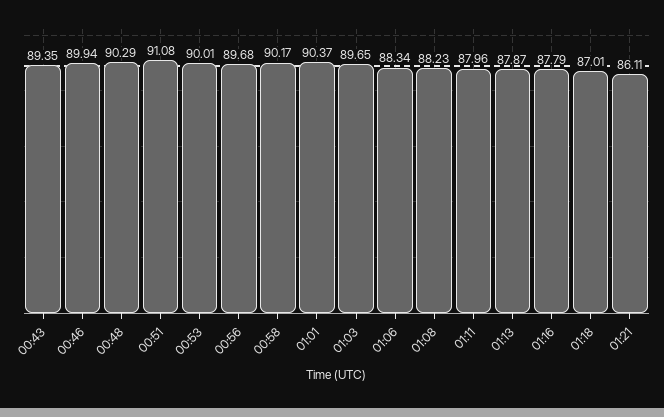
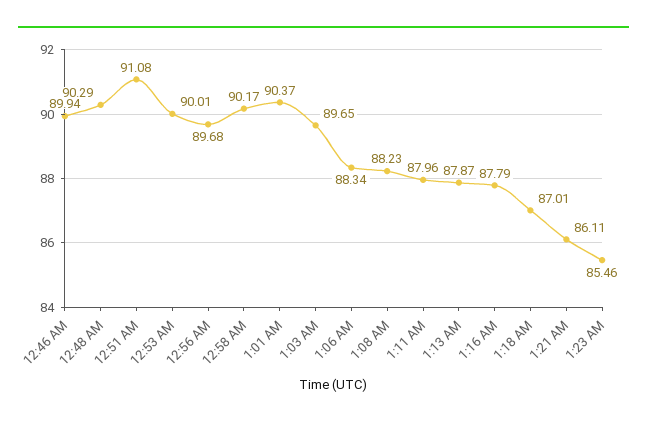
00:43: 89.35 -> none
1:23 AM: none -> 85.46

